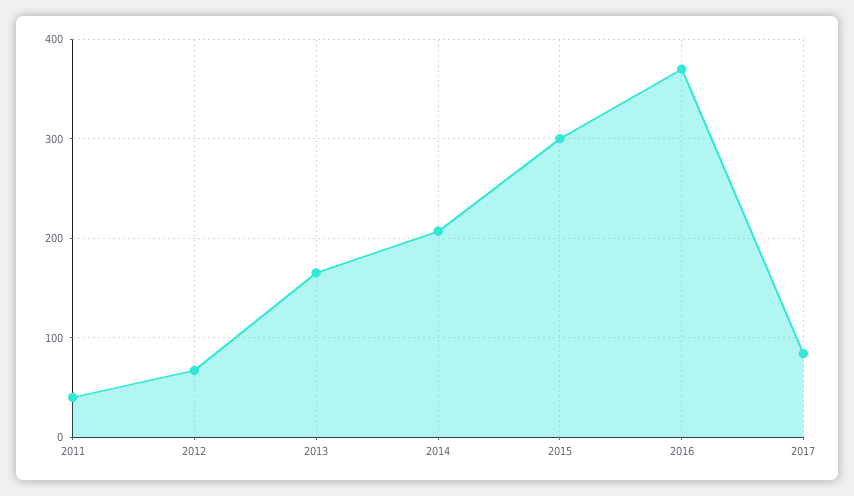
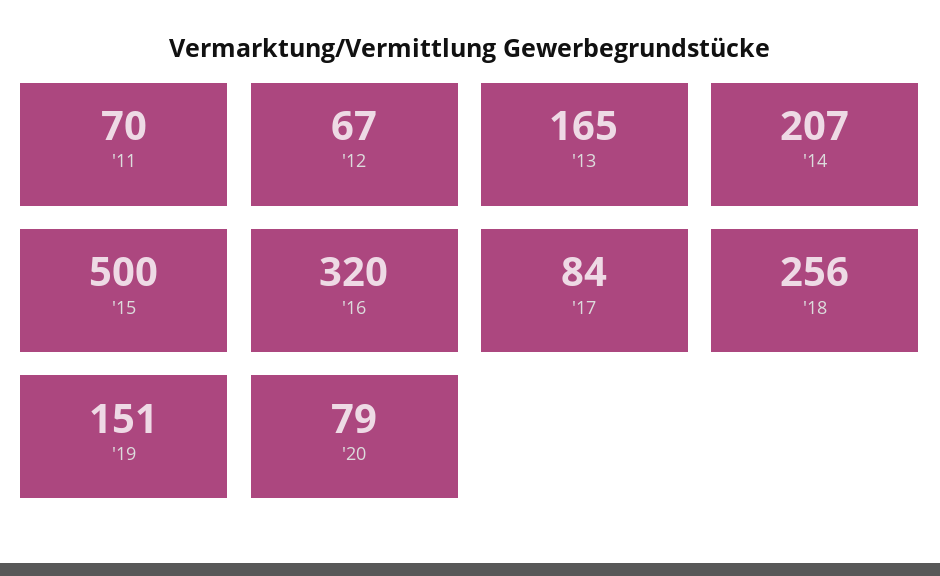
2011: 40 -> 70
2015: 300 -> 500
2016: 370 -> 320
'18: none -> 256
'19: none -> 151
'20: none -> 79

